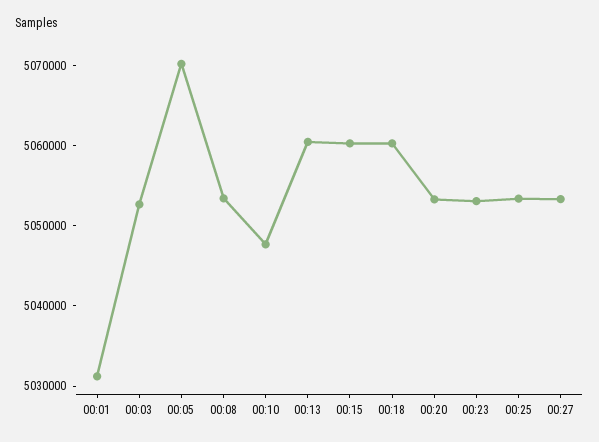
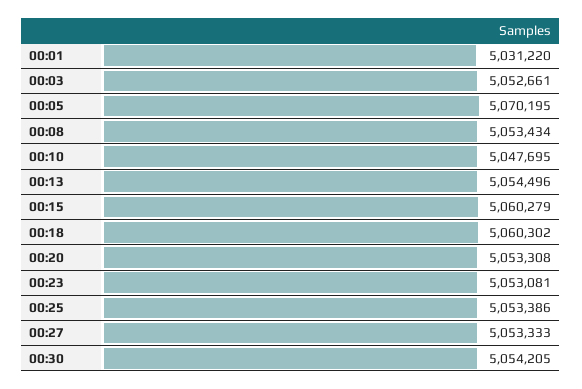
00:13: 5060000 -> 5054496
00:30: none -> 5054205

